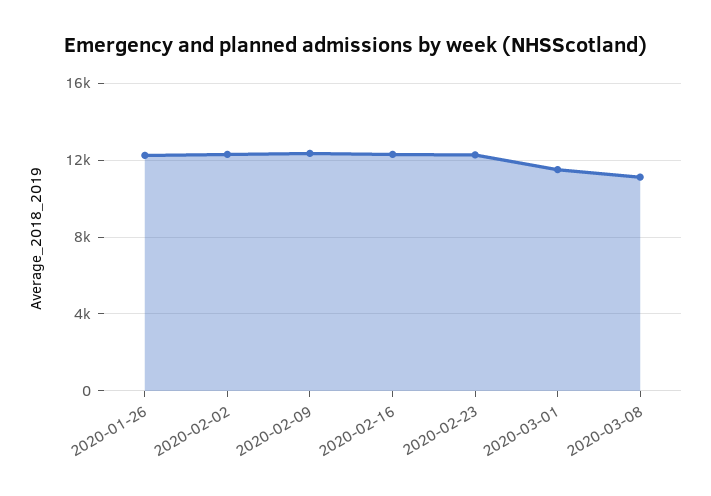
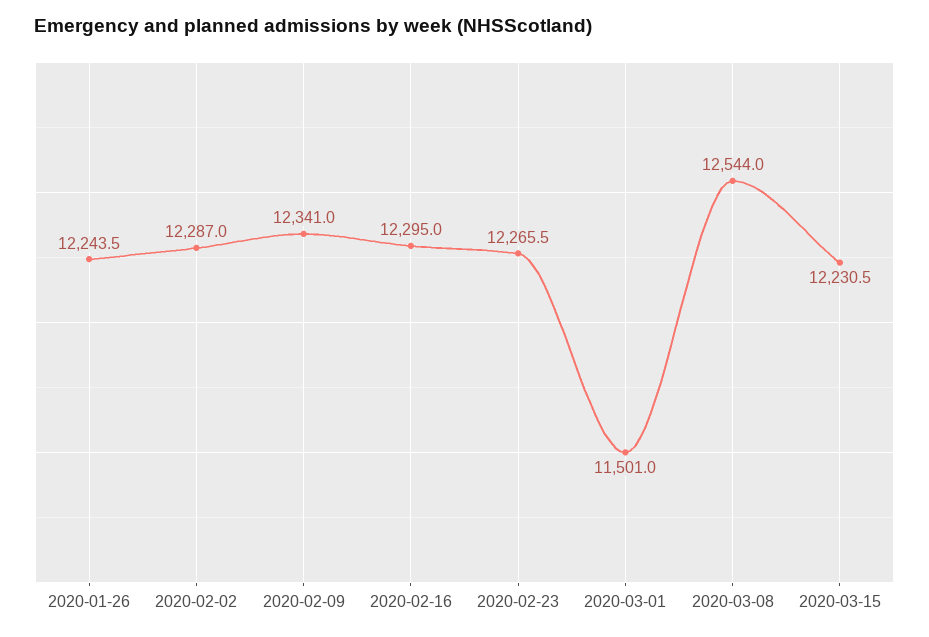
2020-03-08: 11000 -> 12544
2020-03-15: none -> 12230.5

